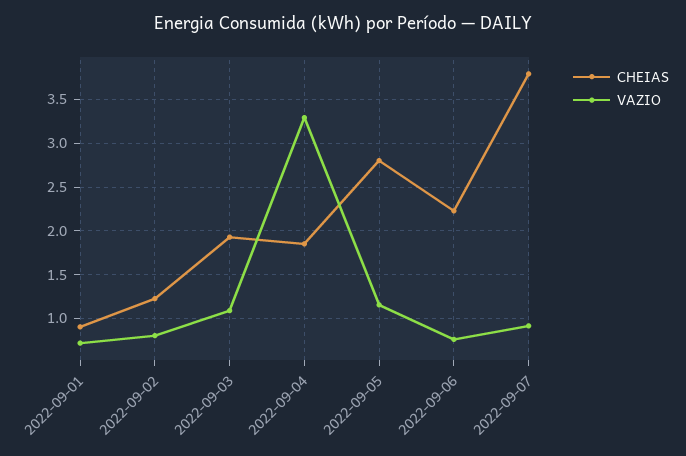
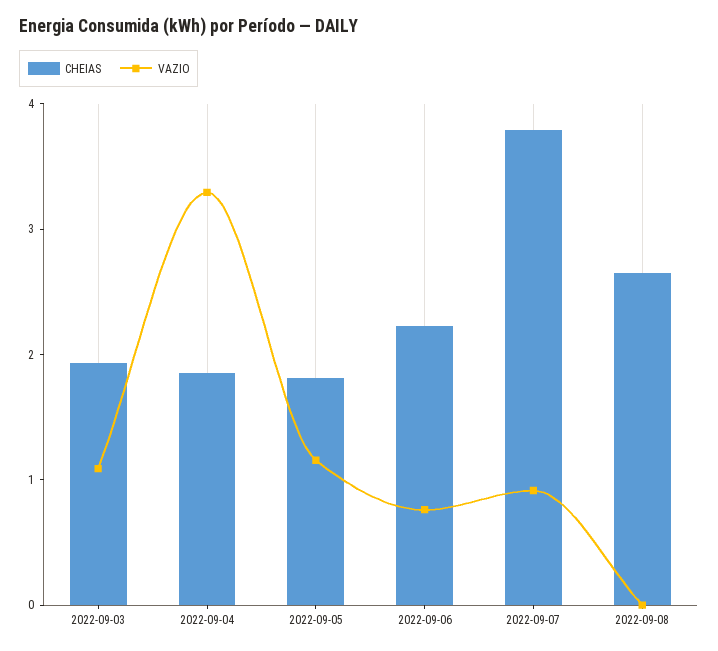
CHEIAS, 2022-09-01: 0.9 -> none
VAZIO, 2022-09-01: 0.7 -> none
CHEIAS, 2022-09-02: 1.2 -> none
VAZIO, 2022-09-02: 0.8 -> none
CHEIAS, 2022-09-05: 2.8 -> 1.8
CHEIAS, 2022-09-08: none -> 2.6
VAZIO, 2022-09-08: none -> 0

